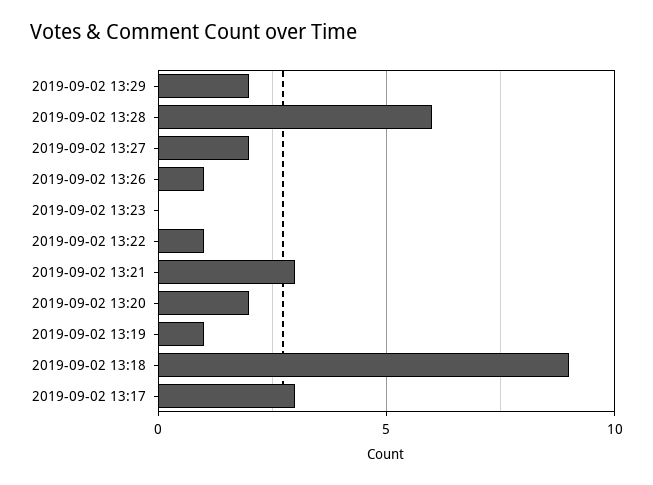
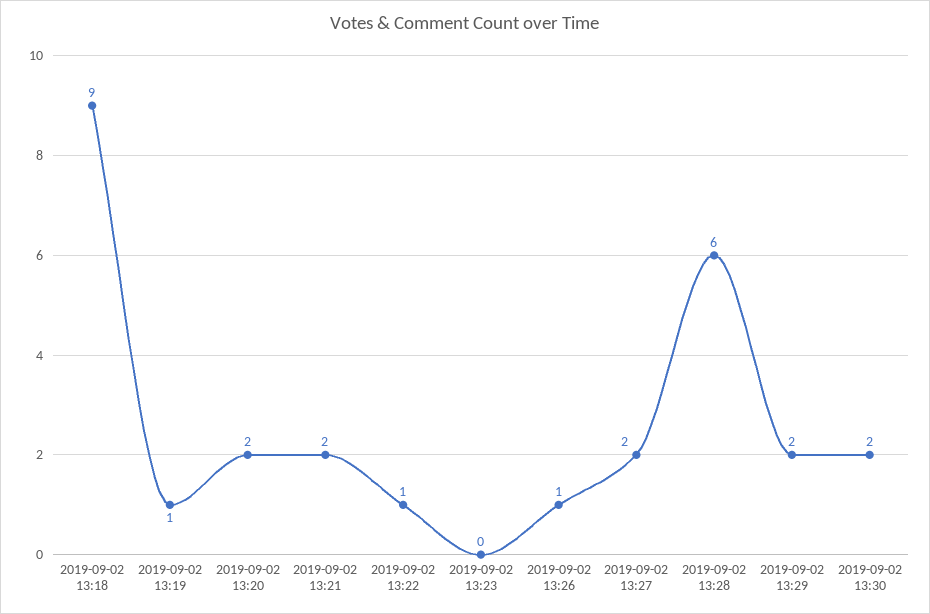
2019-09-02 13:21: 3 -> 2
2019-09-02 13:17: 3 -> none
2019-09-02 13:30: none -> 2

